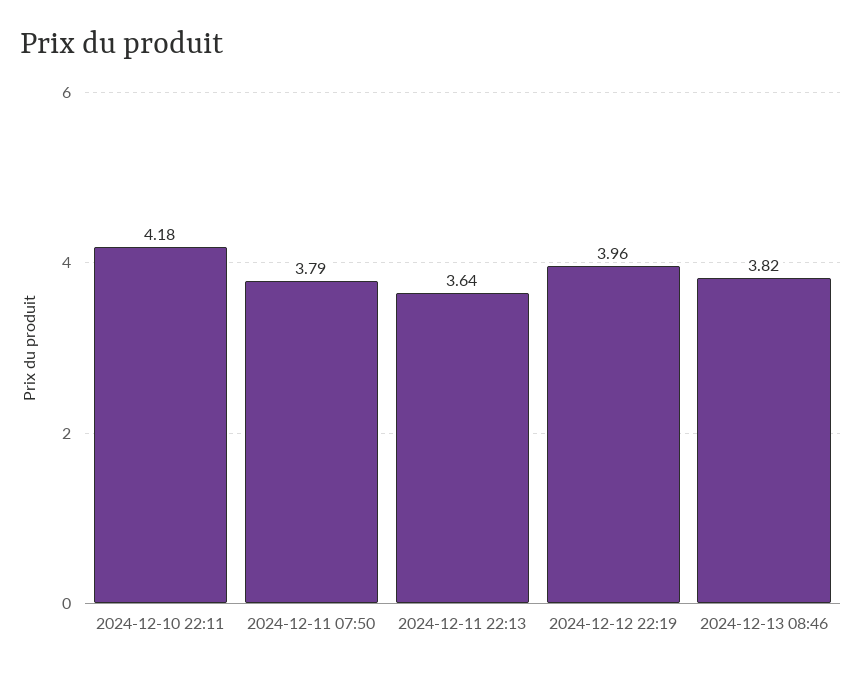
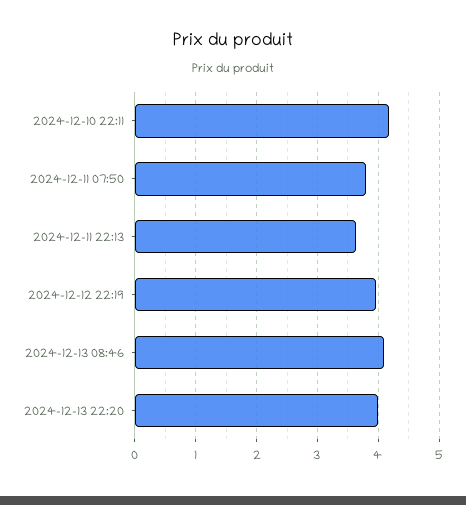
2024-12-13 08:46: 3.82 -> 4.1
2024-12-13 22:20: none -> 4

